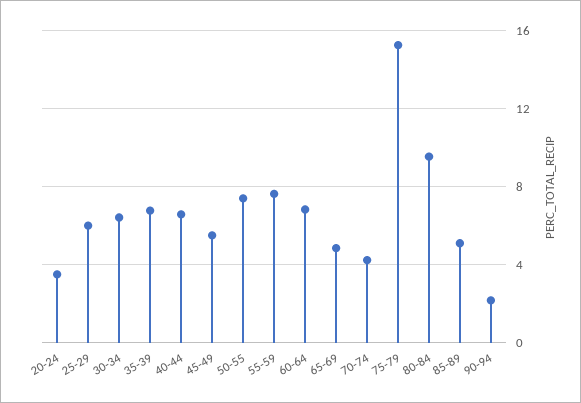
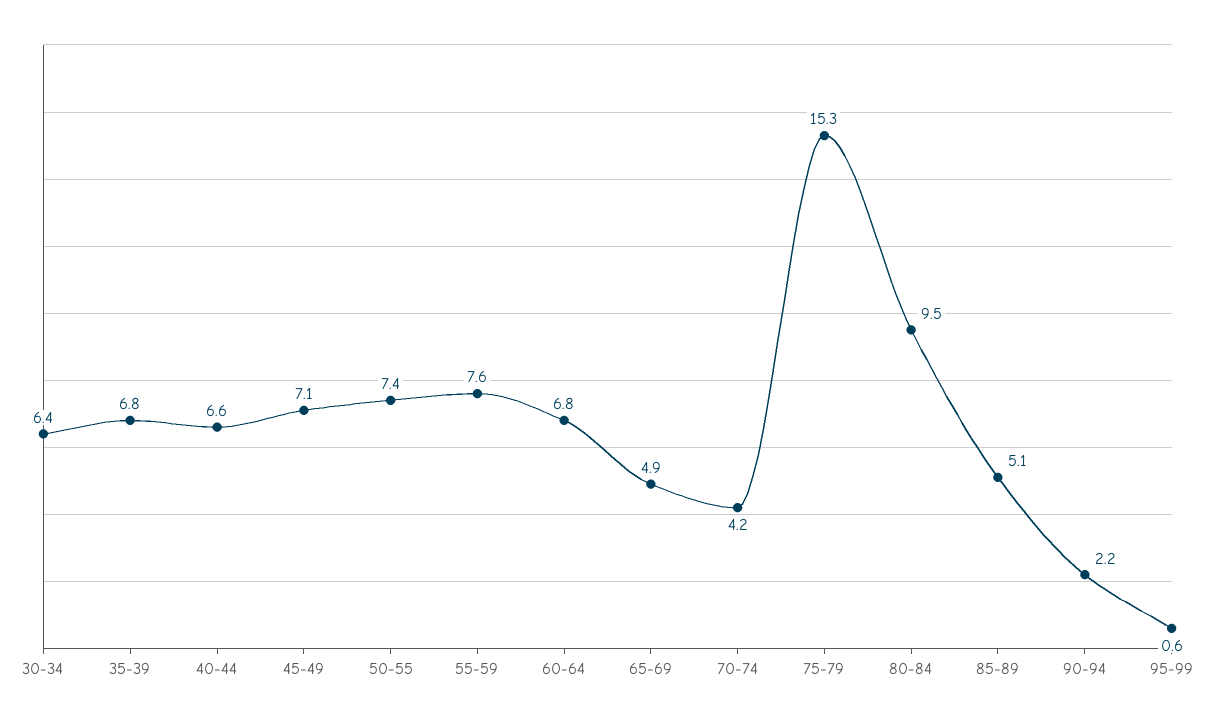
20-24: 3.5 -> none
25-29: 6 -> none
45-49: 5.5 -> 7.1
95-99: none -> 0.6

